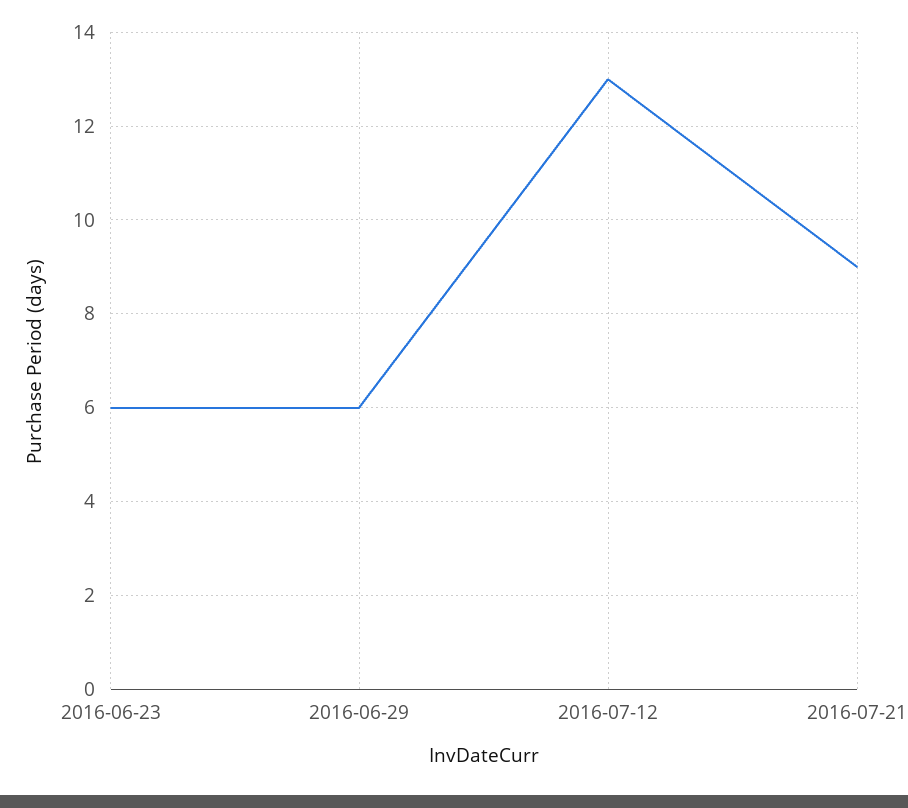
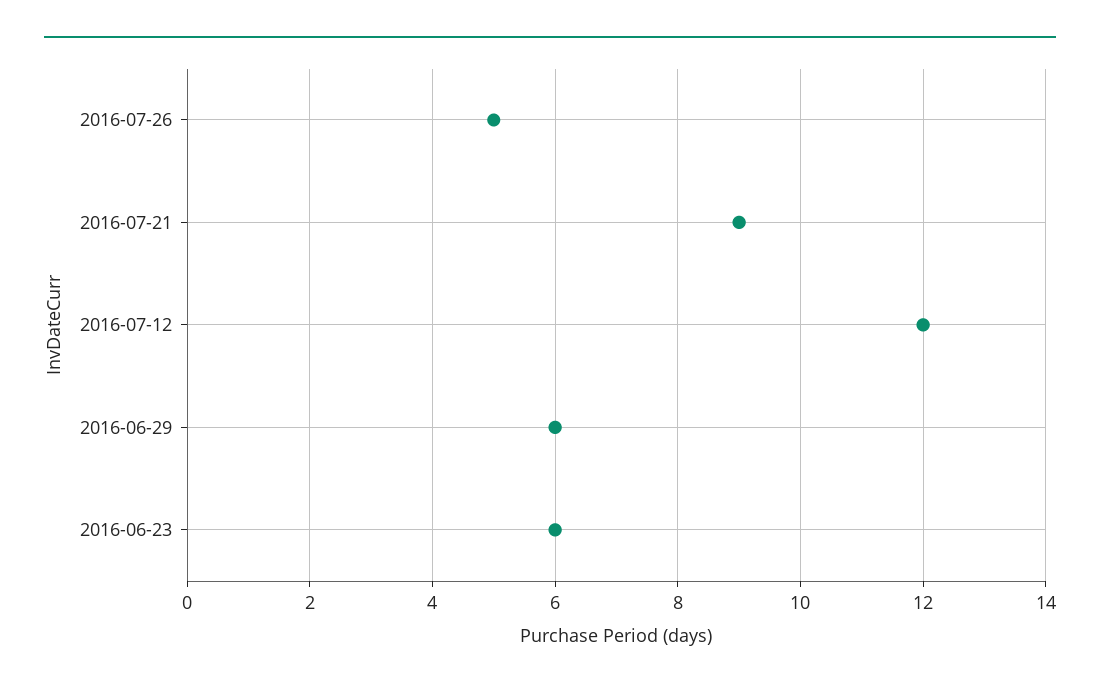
2016-07-12: 13 -> 12
2016-07-26: none -> 5

